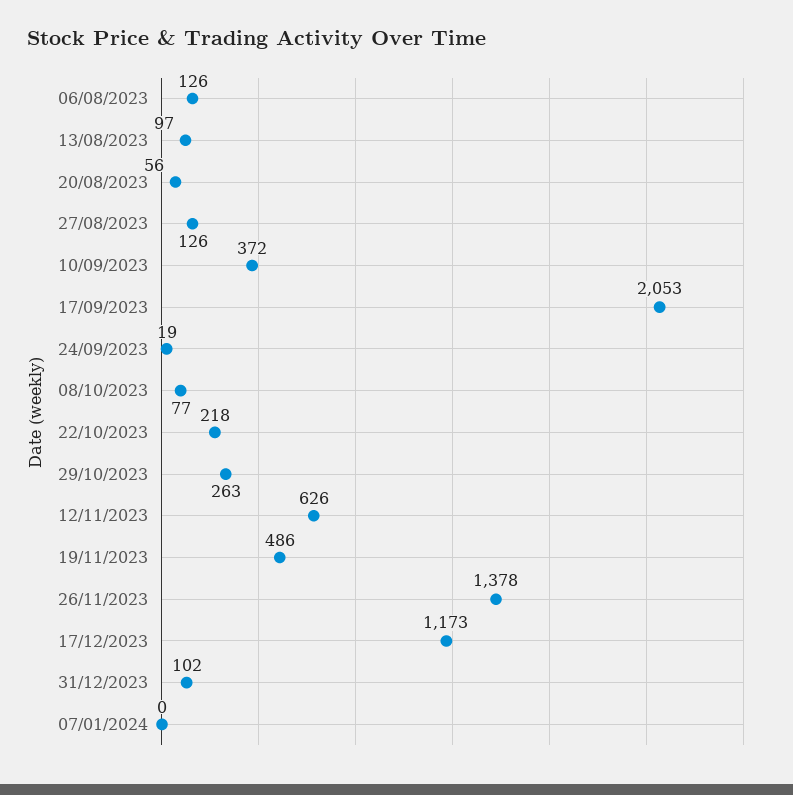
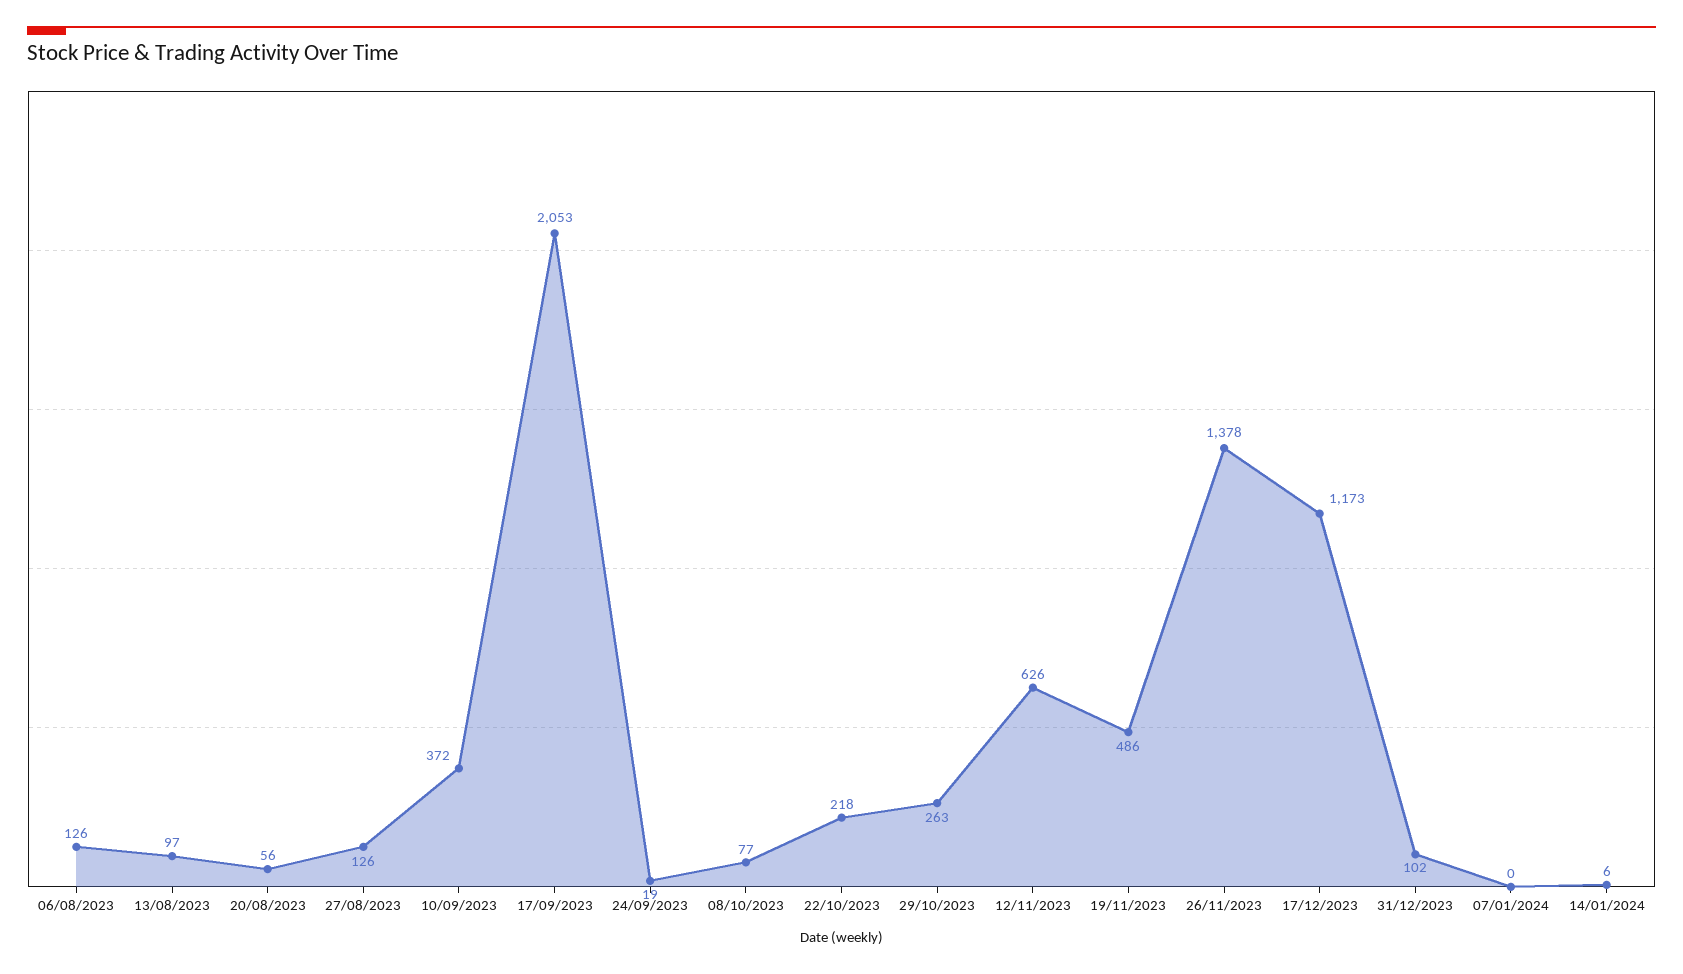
14/01/2024: none -> 6

